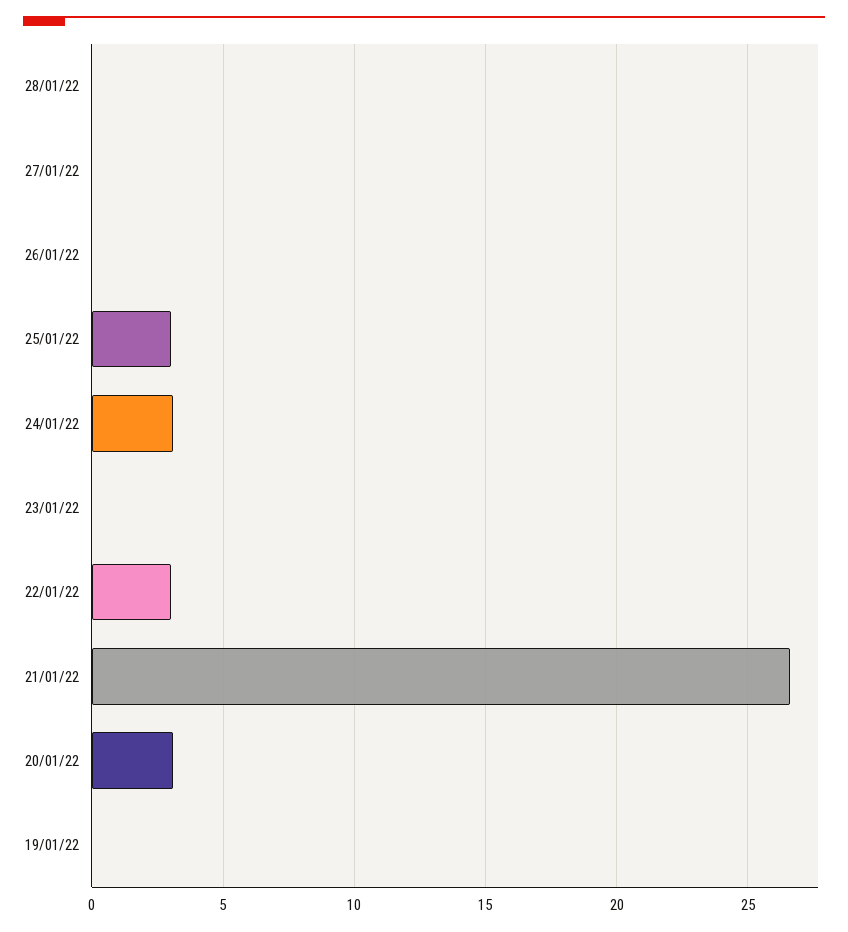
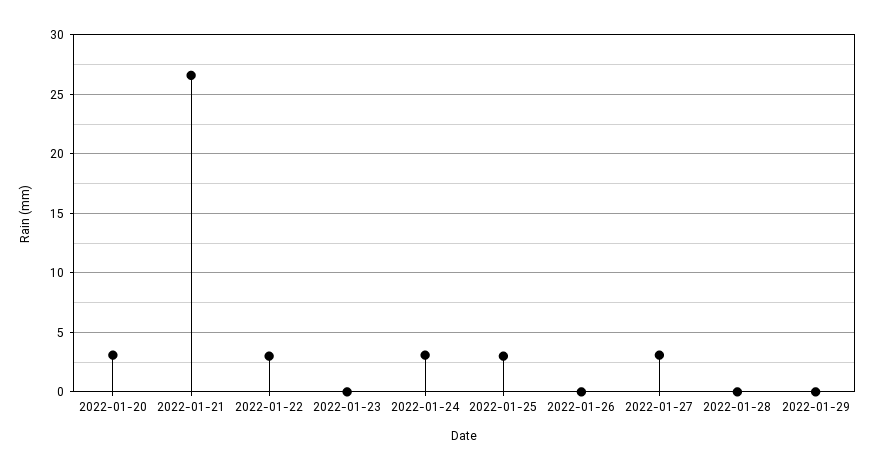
27/01/22: 0 -> 3
19/01/22: 0 -> none
2022-01-29: none -> 0

